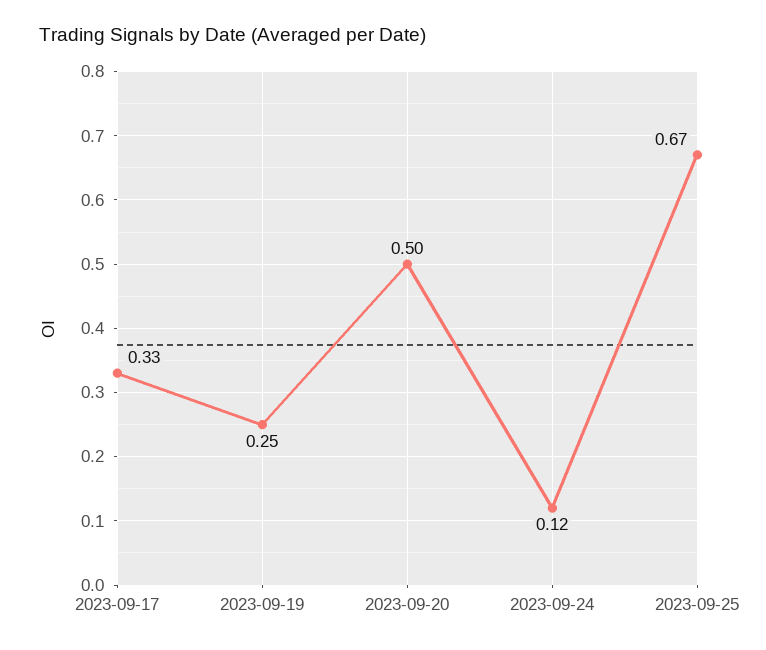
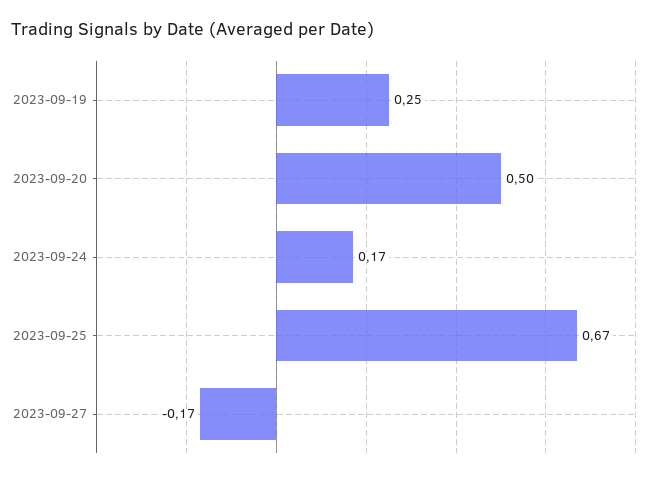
2023-09-17: 0.33 -> none
2023-09-24: 0.12 -> 0.17
2023-09-27: none -> -0.17

